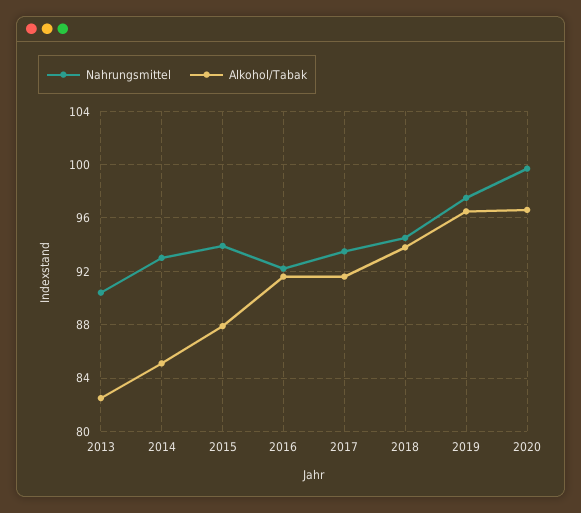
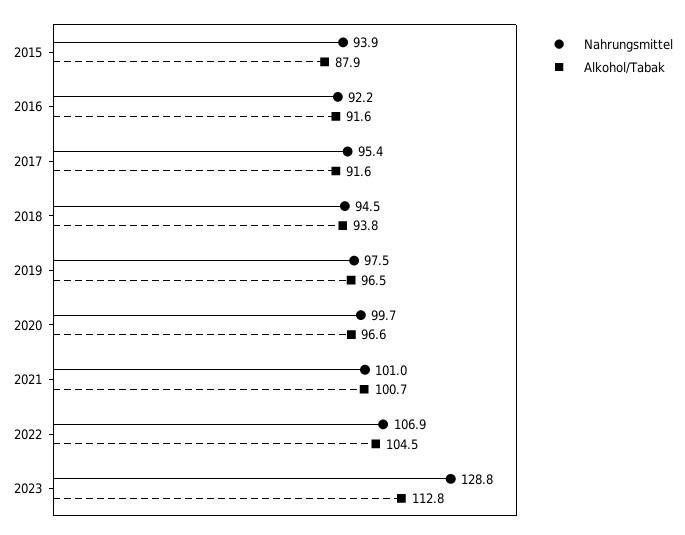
Nahrungsmittel, 2013: 90.5 -> none
Alkohol/Tabak, 2013: 82.5 -> none
Nahrungsmittel, 2014: 93 -> none
Alkohol/Tabak, 2014: 85 -> none
Nahrungsmittel, 2017: 93.5 -> 95.4
Nahrungsmittel, 2021: none -> 101
Alkohol/Tabak, 2021: none -> 100.7
Nahrungsmittel, 2022: none -> 106.9
Alkohol/Tabak, 2022: none -> 104.5
Nahrungsmittel, 2023: none -> 128.8
Alkohol/Tabak, 2023: none -> 112.8

